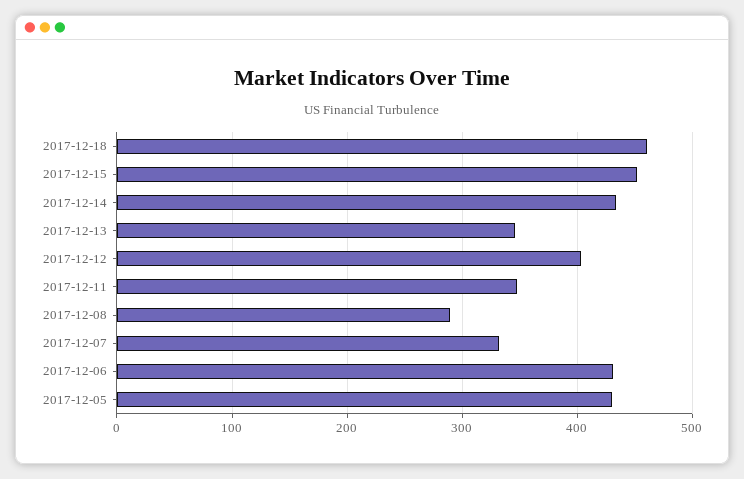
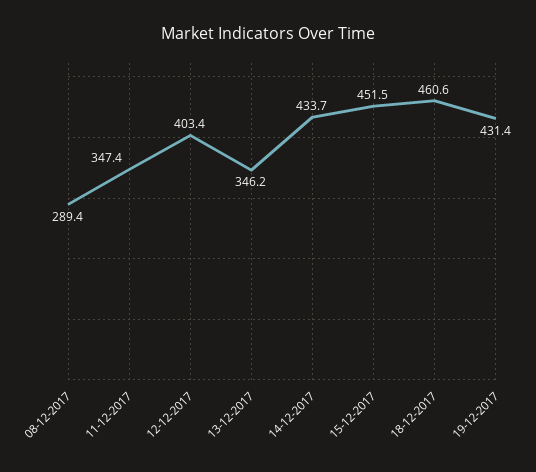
2017-12-07: 330 -> none
2017-12-06: 430 -> none
2017-12-05: 430 -> none
19-12-2017: none -> 431.4

